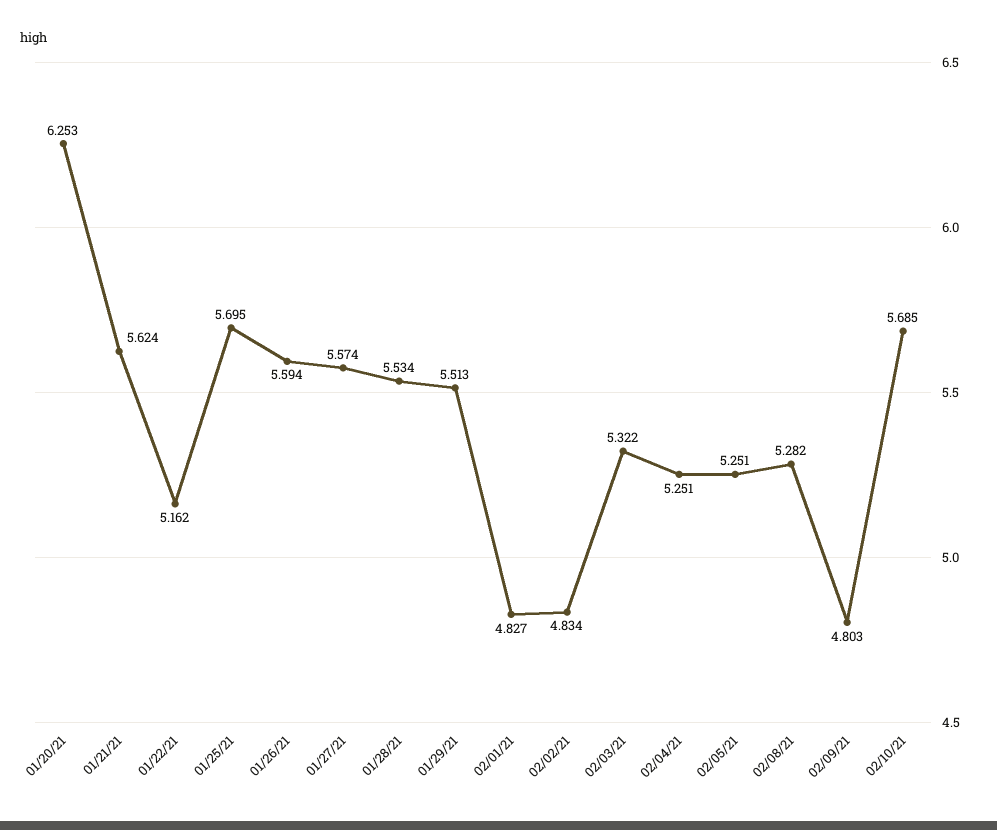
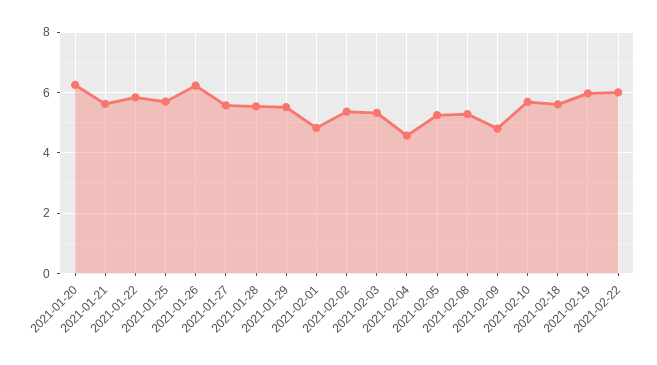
01/22/21: 5.162 -> 5.8
01/26/21: 5.594 -> 6.2
02/02/21: 4.834 -> 5.4
02/04/21: 5.251 -> 4.6
2021-02-18: none -> 5.6
2021-02-19: none -> 6
2021-02-22: none -> 6

